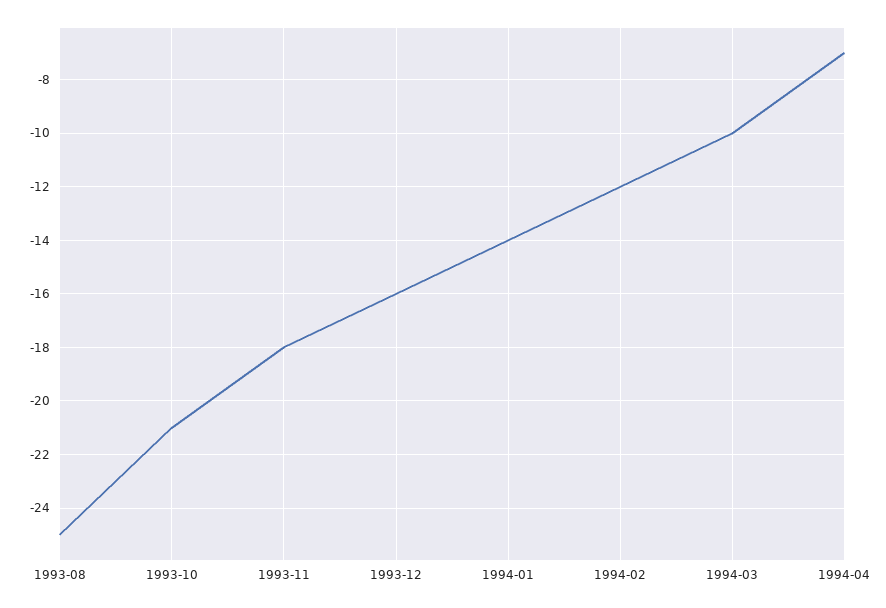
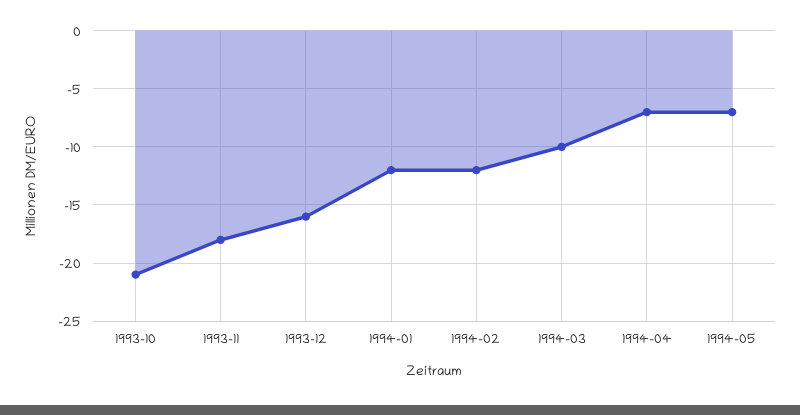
1993-08: -25 -> none
1994-01: -14 -> -12
1994-05: none -> -7

